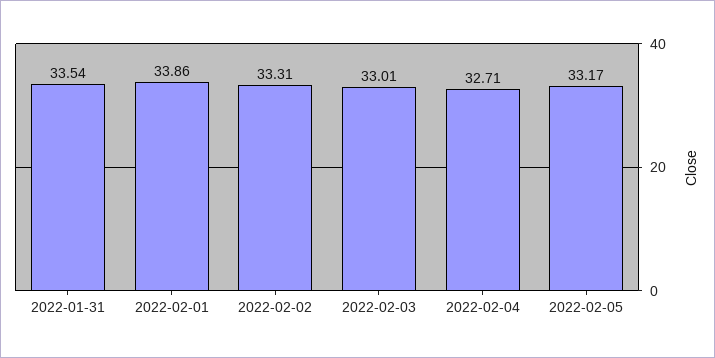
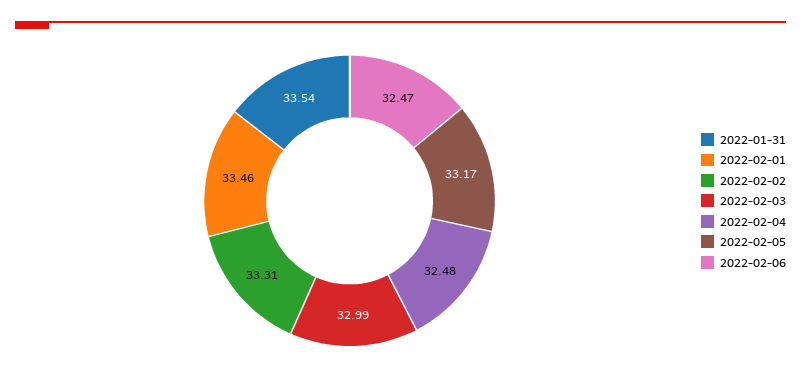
2022-02-01: 33.86 -> 33.46
2022-02-03: 33.01 -> 32.99
2022-02-04: 32.71 -> 32.48
2022-02-06: none -> 32.47

